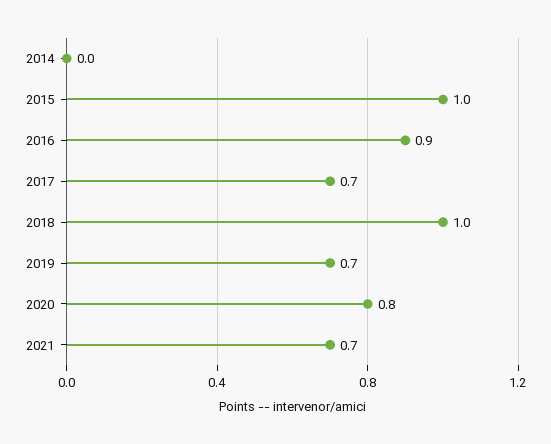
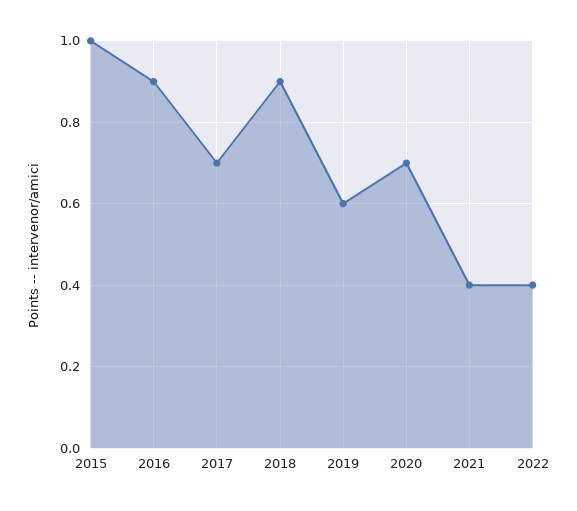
2014: 0 -> none
2018: 1 -> 0.9
2019: 0.7 -> 0.6
2020: 0.8 -> 0.7
2021: 0.7 -> 0.4
2022: none -> 0.4

